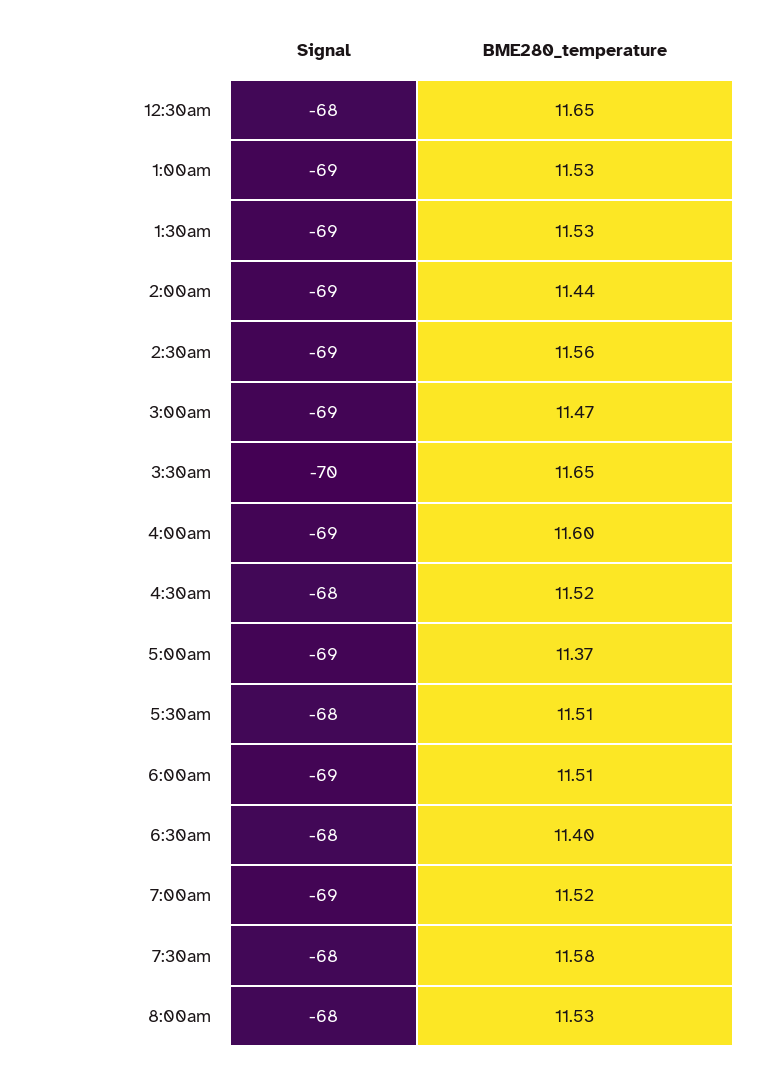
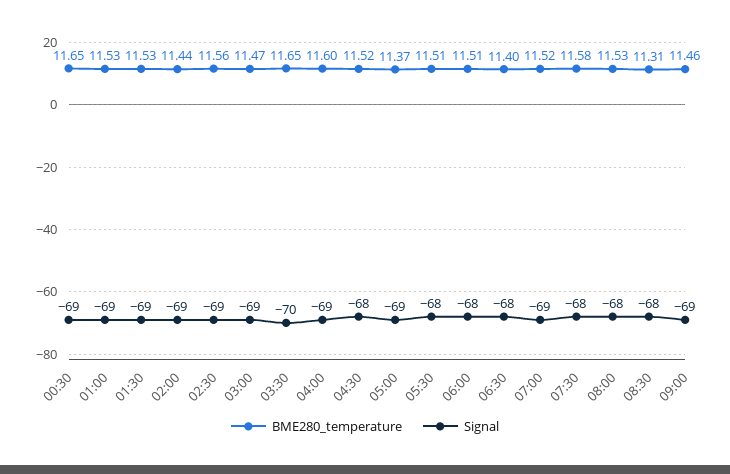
Signal, 12:30am: -68 -> -69
Signal, 6:00am: -69 -> -68
BME280_temperature, 08:30: none -> 11.31
Signal, 08:30: none -> -68
BME280_temperature, 09:00: none -> 11.46
Signal, 09:00: none -> -69

